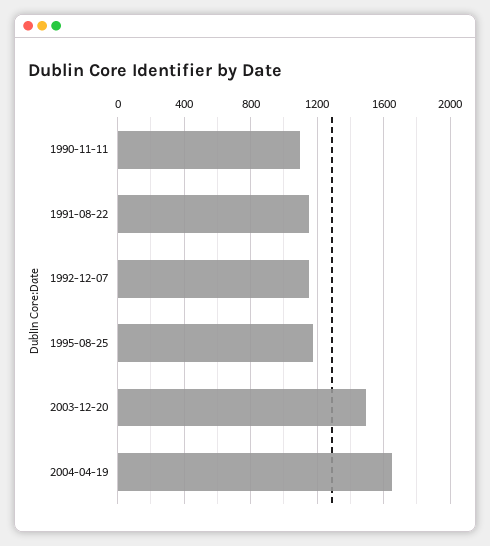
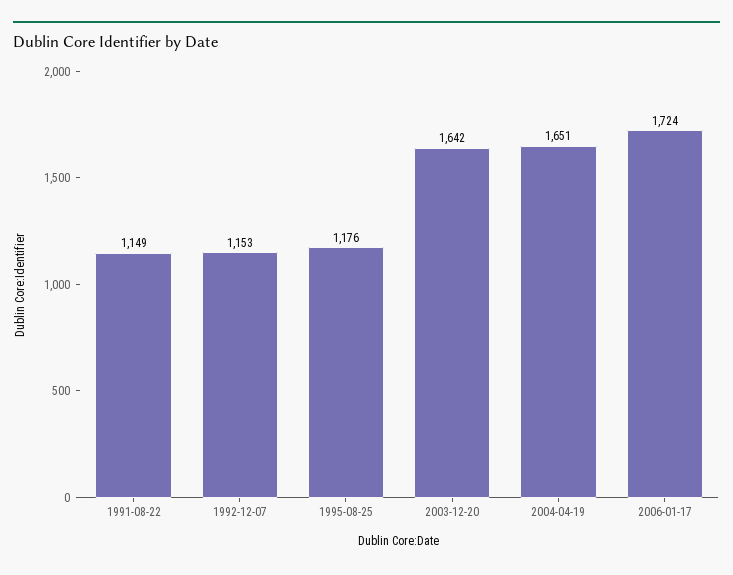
1990-11-11: 1100 -> none
2003-12-20: 1500 -> 1642
2006-01-17: none -> 1724

